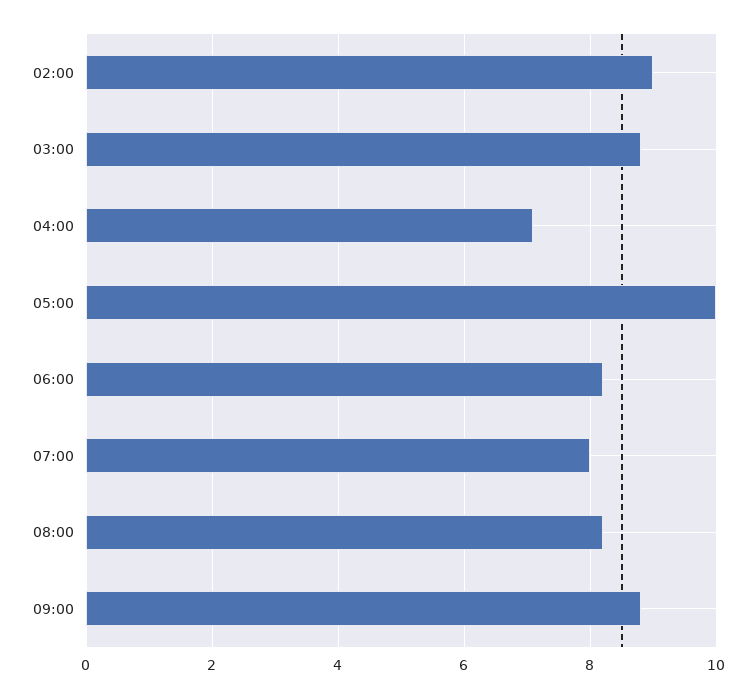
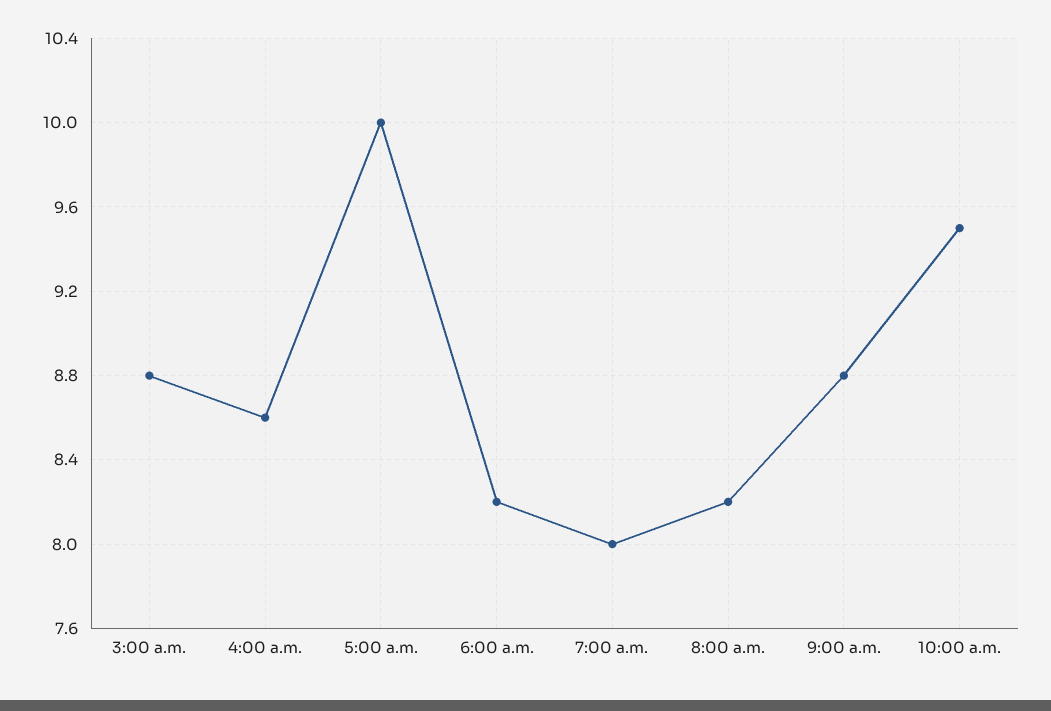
02:00: 9 -> none
04:00: 7 -> 8.6
10:00 a.m.: none -> 9.5

